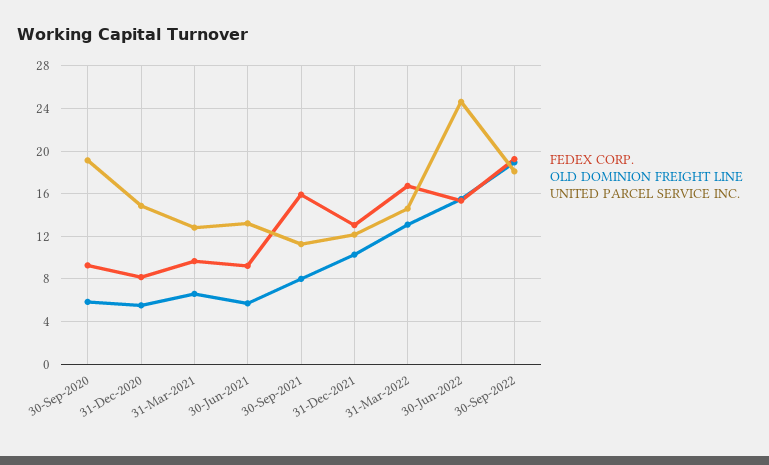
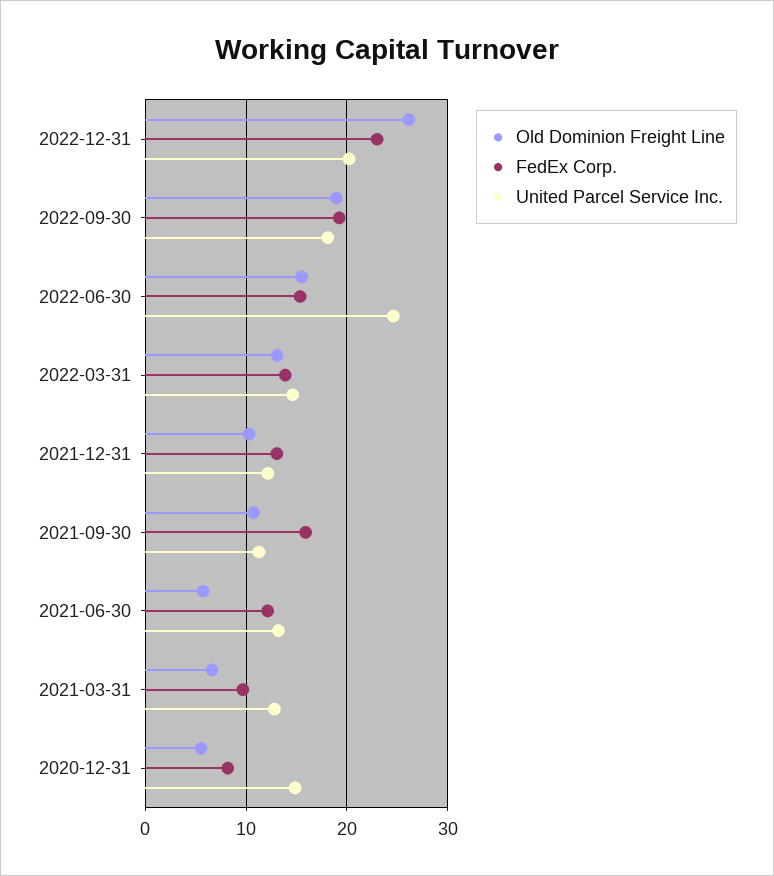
FEDEX CORP., 30-Sep-2020: 9 -> none
OLD DOMINION FREIGHT LINE, 30-Sep-2020: 6 -> none
UNITED PARCEL SERVICE INC., 30-Sep-2020: 19 -> none
FEDEX CORP., 30-Jun-2021: 9 -> 12
OLD DOMINION FREIGHT LINE, 30-Sep-2021: 8 -> 11
FEDEX CORP., 31-Mar-2022: 17 -> 14
OLD DOMINION FREIGHT LINE, 2022-12-31: none -> 26
FEDEX CORP., 2022-12-31: none -> 23
UNITED PARCEL SERVICE INC., 2022-12-31: none -> 20

